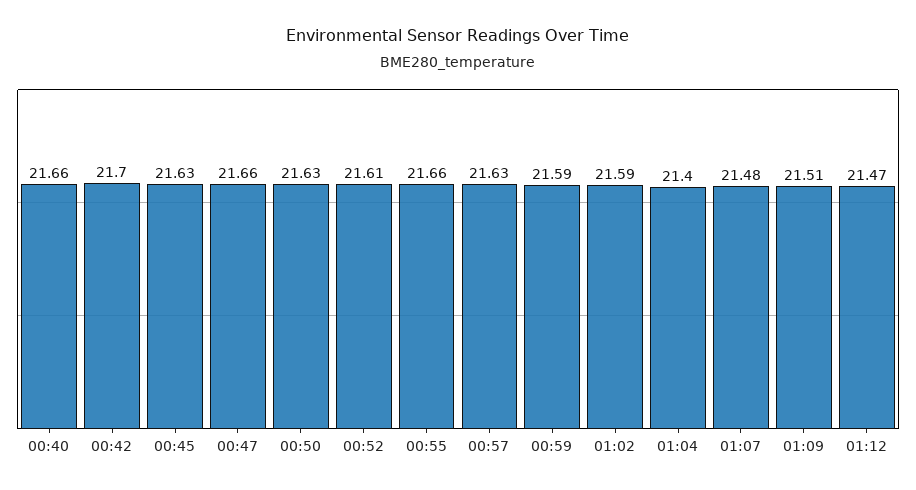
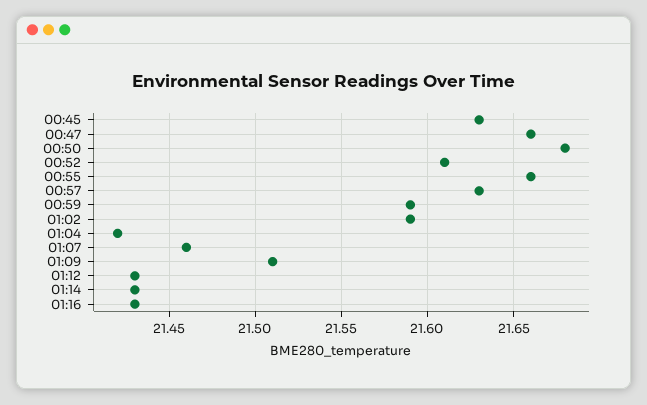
00:40: 21.66 -> none
00:42: 21.7 -> none
00:50: 21.63 -> 21.68
01:04: 21.4 -> 21.42
01:07: 21.48 -> 21.46
01:12: 21.47 -> 21.43
01:14: none -> 21.43
01:16: none -> 21.43

